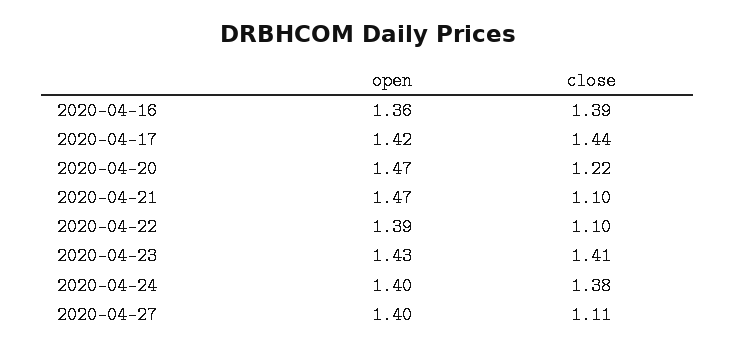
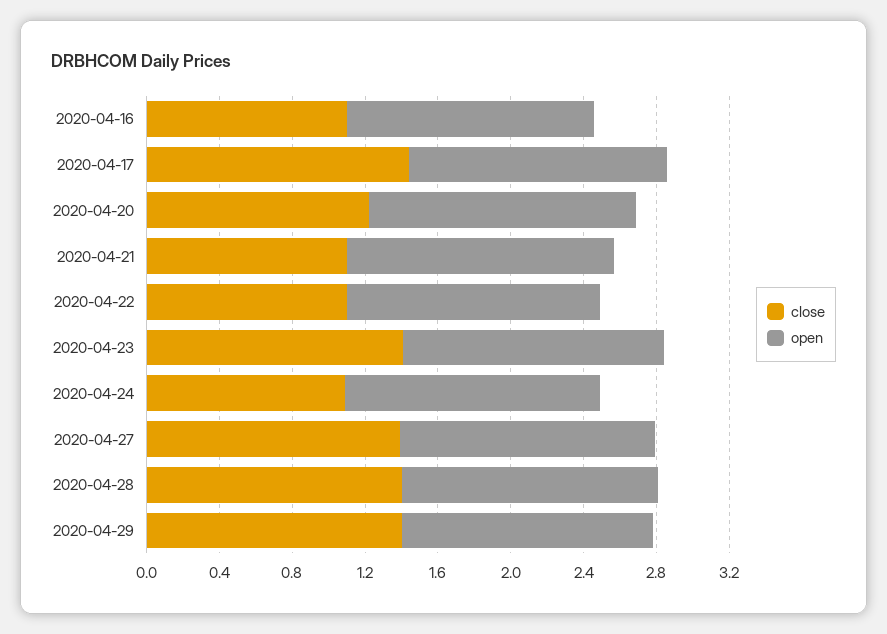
close, 2020-04-16: 1.39 -> 1.1
close, 2020-04-24: 1.38 -> 1.1
close, 2020-04-27: 1.11 -> 1.4
close, 2020-04-28: none -> 1.4
open, 2020-04-28: none -> 1.4
close, 2020-04-29: none -> 1.4
open, 2020-04-29: none -> 1.4

